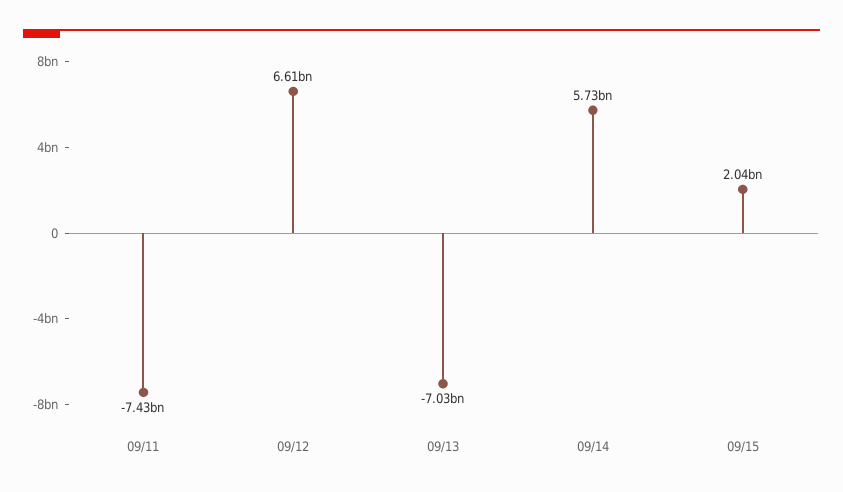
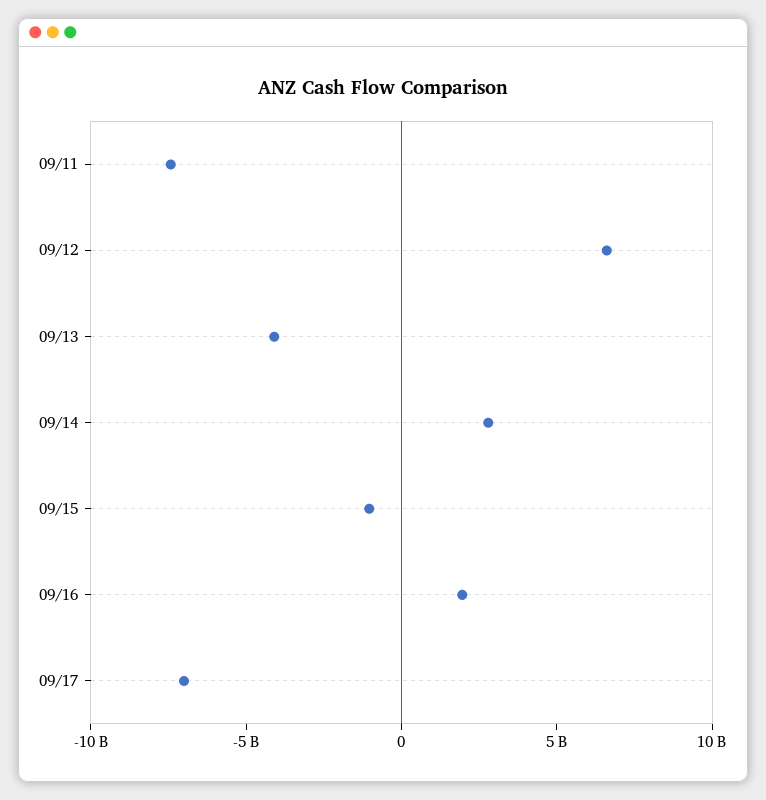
09/13: -7030000000 -> -4000000000
09/14: 5730000000 -> 3000000000
09/15: 2040000000 -> -1000000000
09/16: none -> 2000000000
09/17: none -> -7000000000

